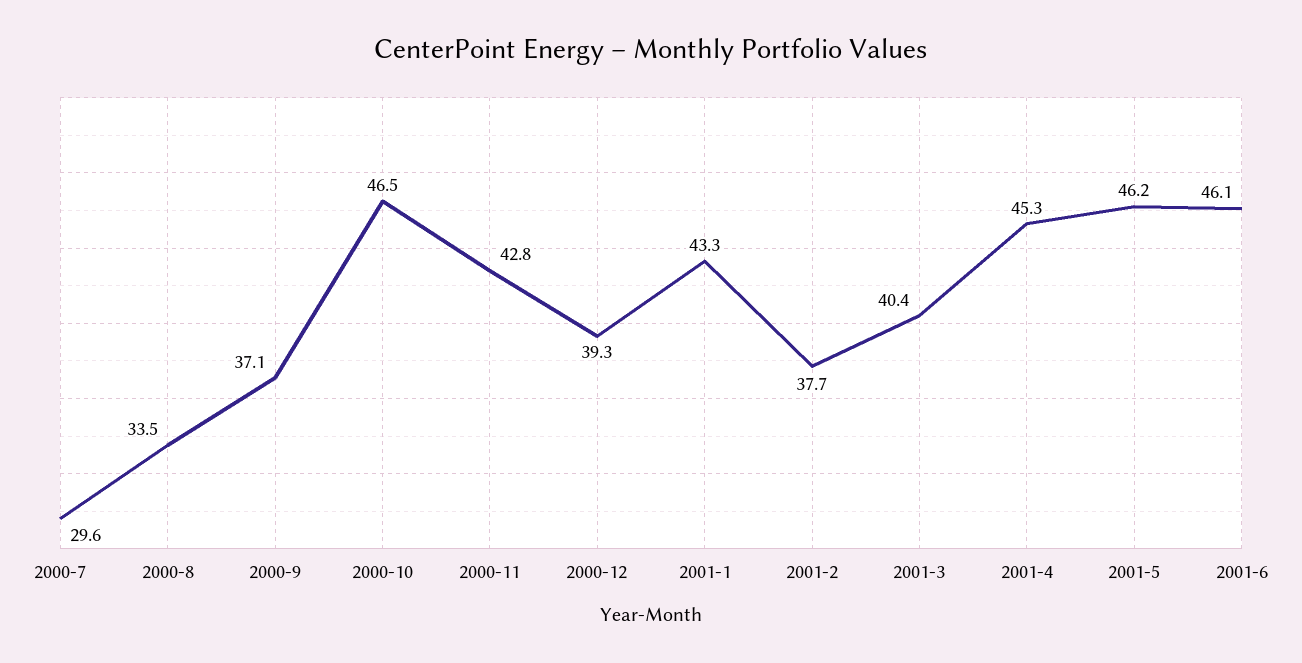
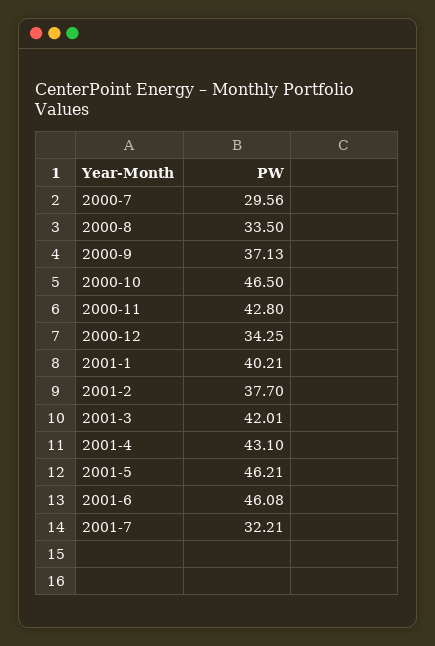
2000-12: 39.3 -> 34.25
2001-1: 43.3 -> 40.21
2001-3: 40.4 -> 42.01
2001-4: 45.3 -> 43.1
2001-7: none -> 32.21

